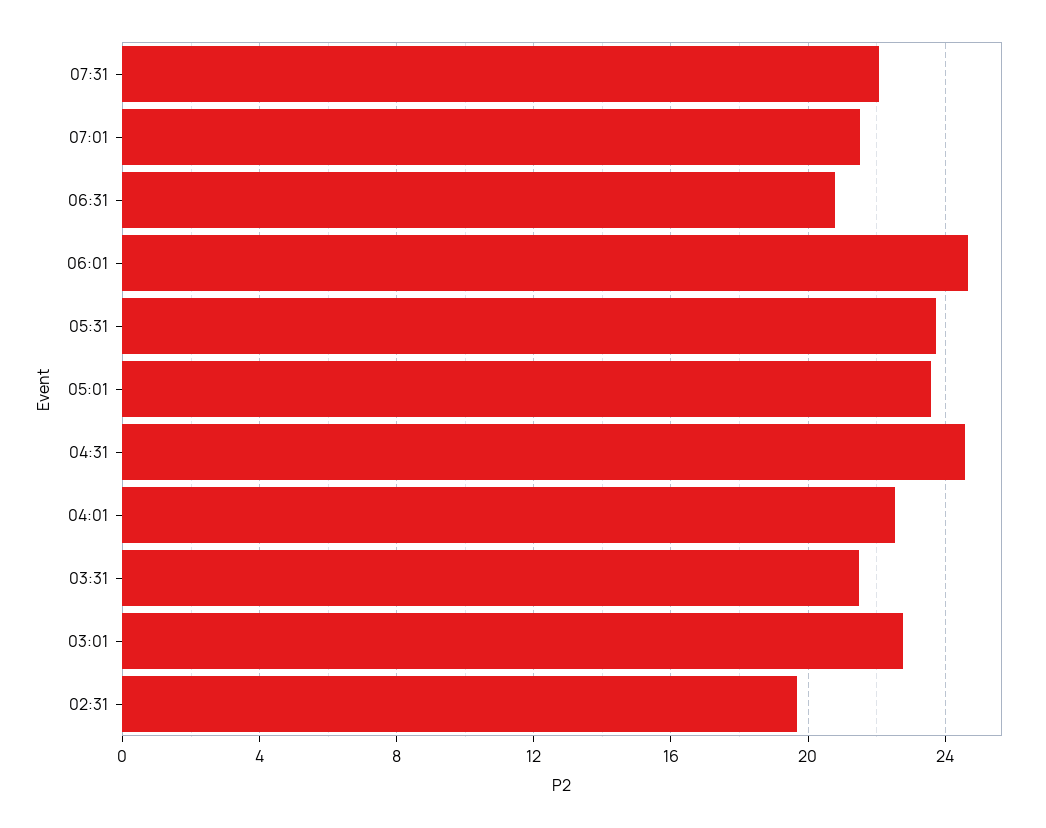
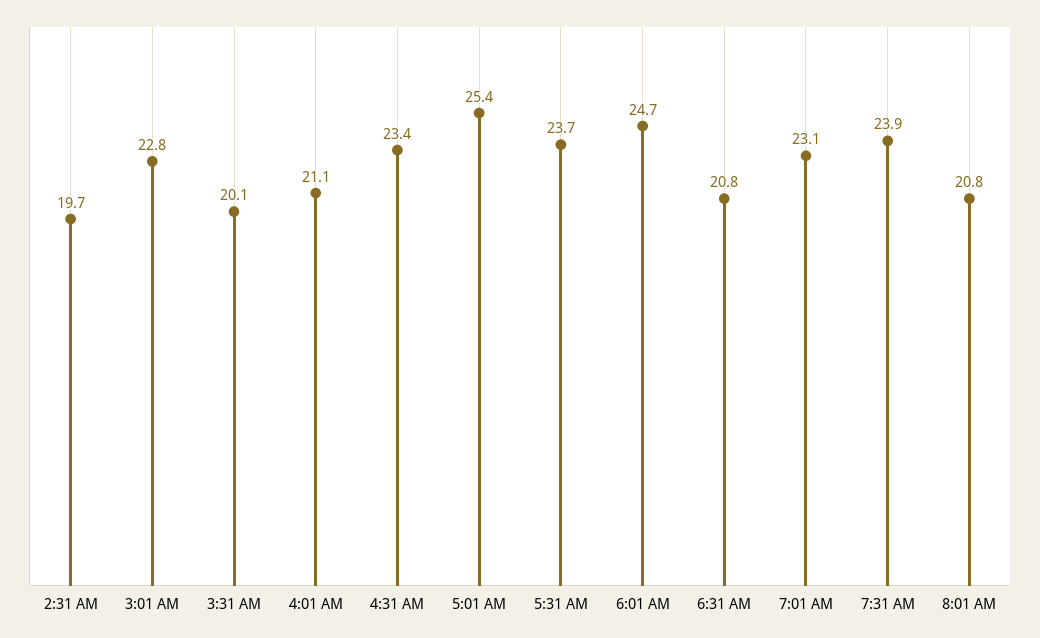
07:31: 22 -> 23.9
07:01: 21.5 -> 23.1
05:01: 23.5 -> 25.4
04:31: 24.5 -> 23.4
04:01: 22.5 -> 21.1
03:31: 21.5 -> 20.1
8:01 AM: none -> 20.8

